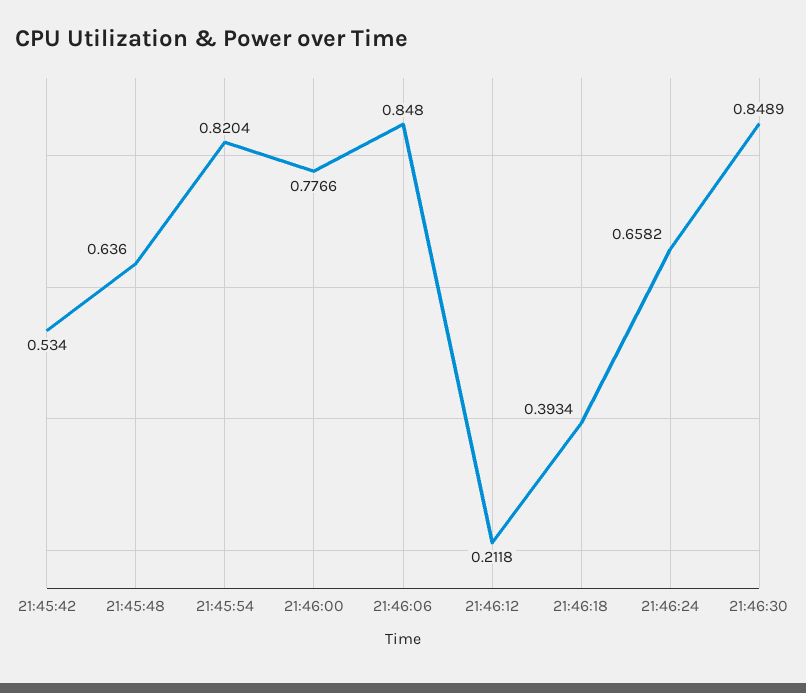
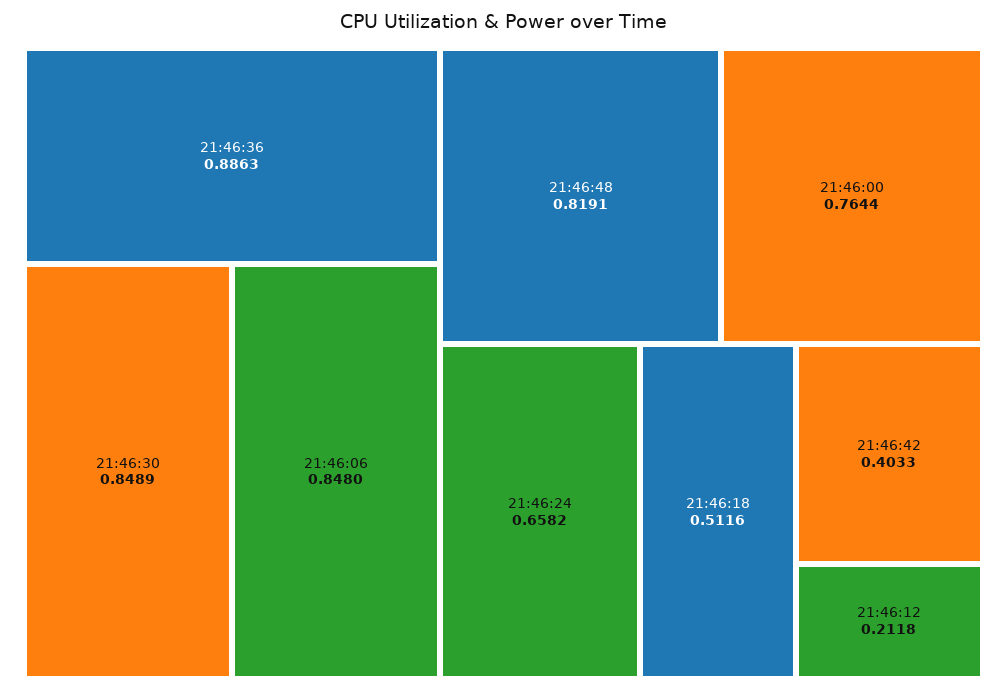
21:45:42: 0.534 -> none
21:45:48: 0.636 -> none
21:45:54: 0.8204 -> none
21:46:00: 0.7766 -> 0.7644
21:46:18: 0.3934 -> 0.5116
21:46:36: none -> 0.8863
21:46:48: none -> 0.8191
21:46:42: none -> 0.4033

